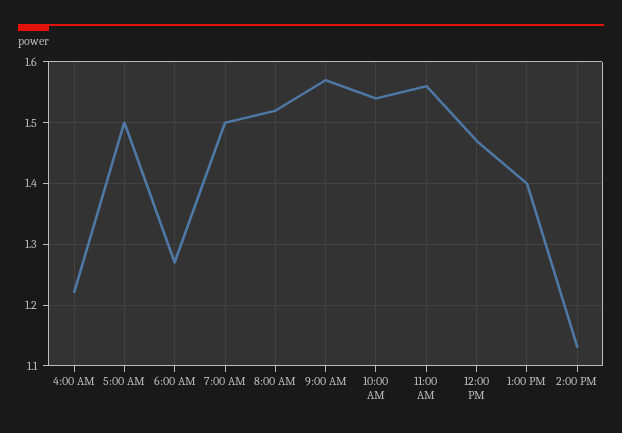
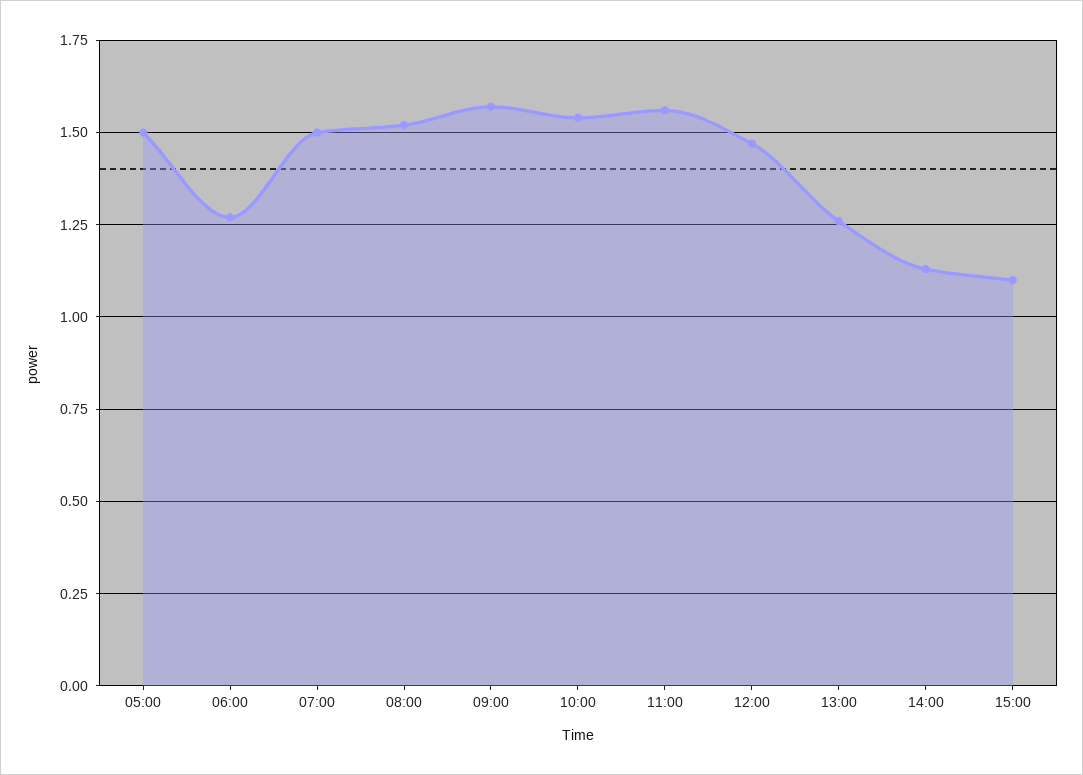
4:00 AM: 1.22 -> none
1:00 PM: 1.4 -> 1.25
15:00: none -> 1.1

